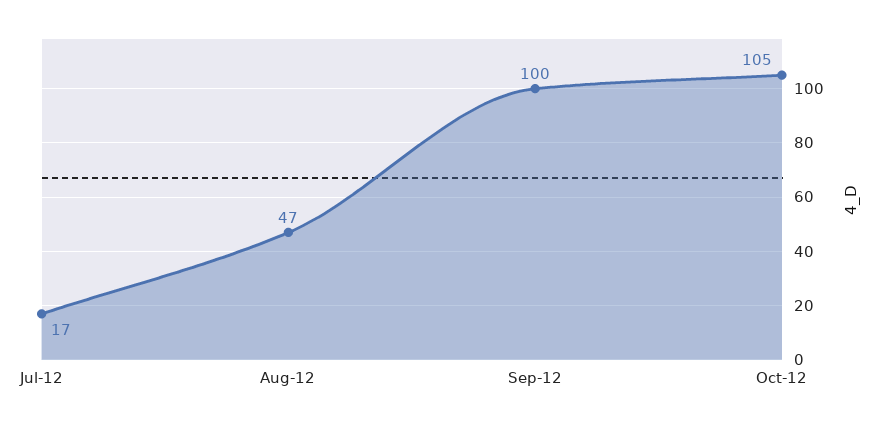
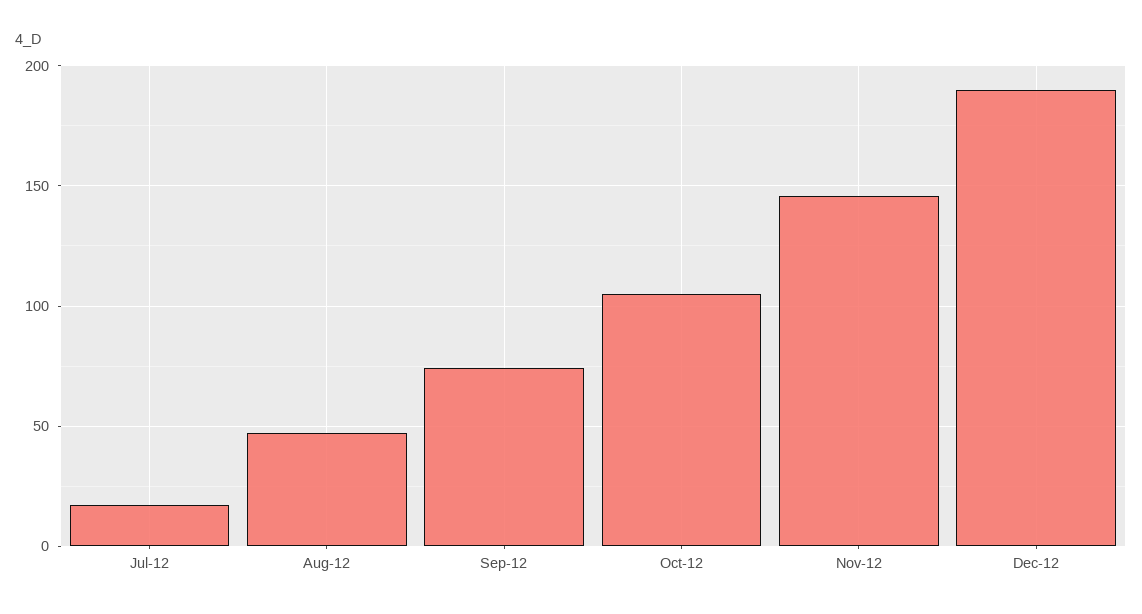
Sep-12: 100 -> 75
Nov-12: none -> 145
Dec-12: none -> 190

